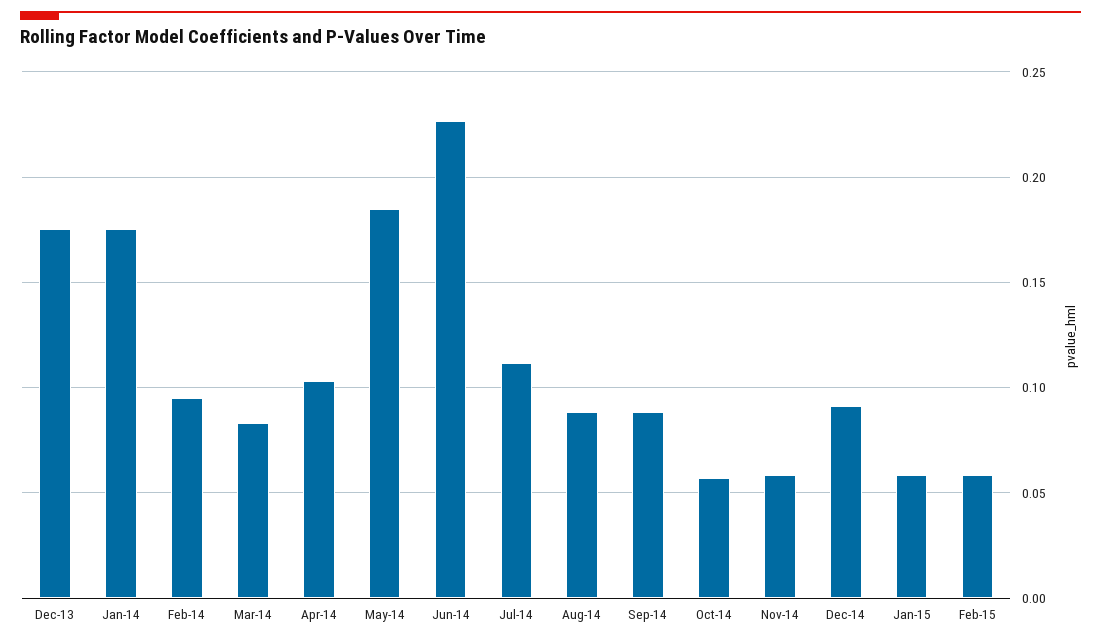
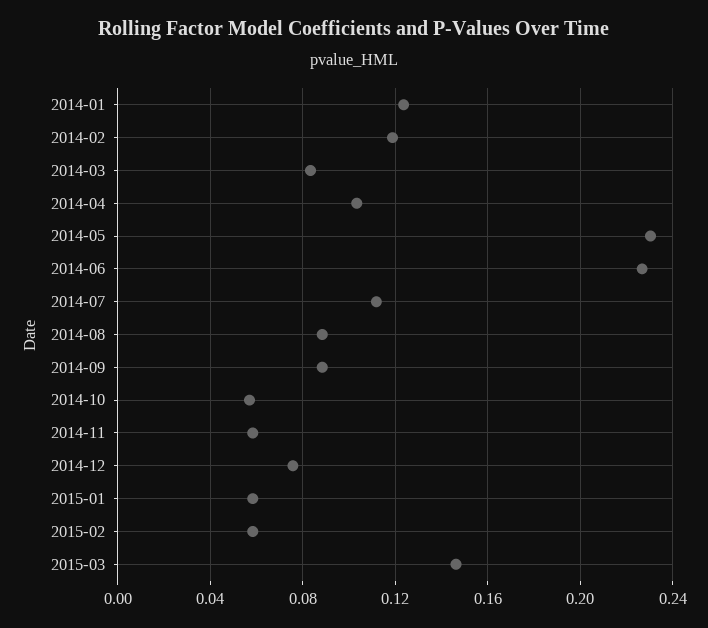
Dec-13: 0.175 -> none
Jan-14: 0.175 -> 0.125
Feb-14: 0.095 -> 0.12
May-14: 0.185 -> 0.23
Dec-14: 0.09 -> 0.075
2015-03: none -> 0.145

